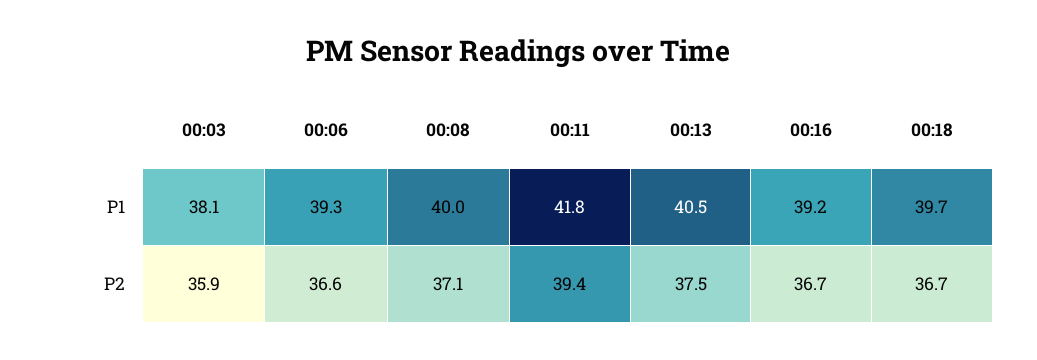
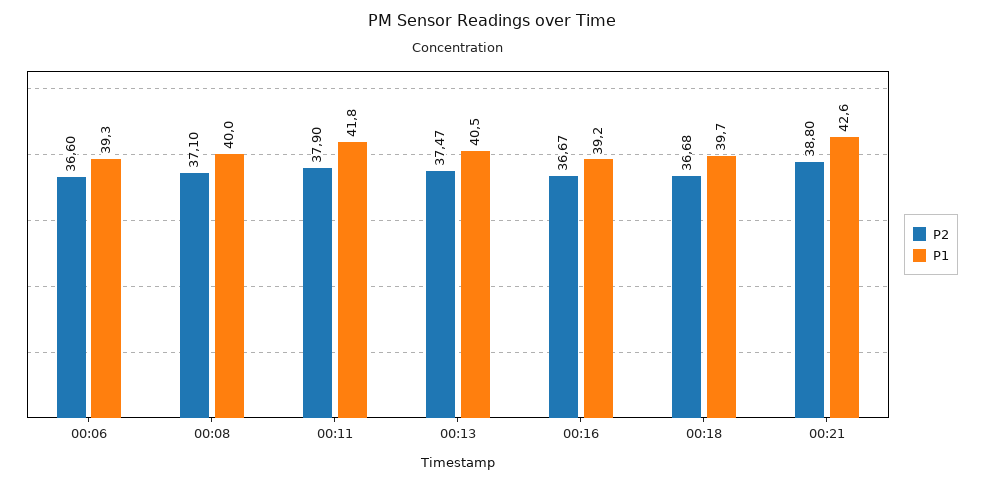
P1, 00:03: 38.1 -> none
P2, 00:03: 35.9 -> none
P2, 00:11: 39.4 -> 37.9
P2, 00:21: none -> 38.8
P1, 00:21: none -> 42.6

